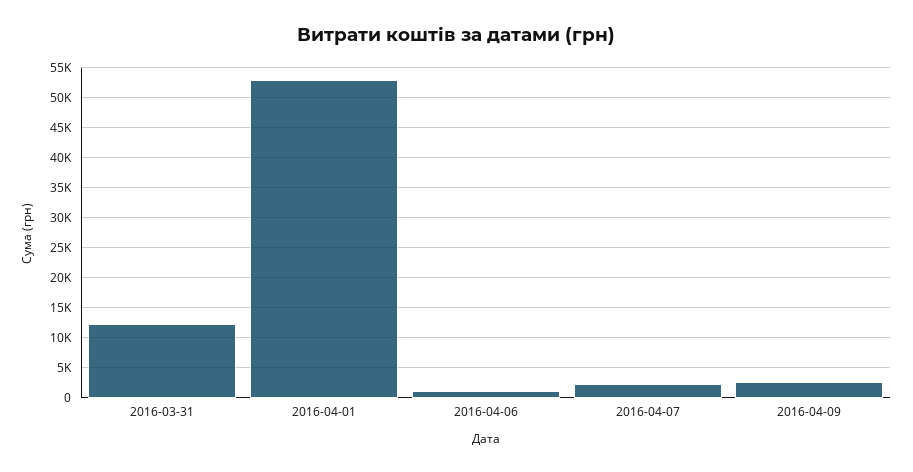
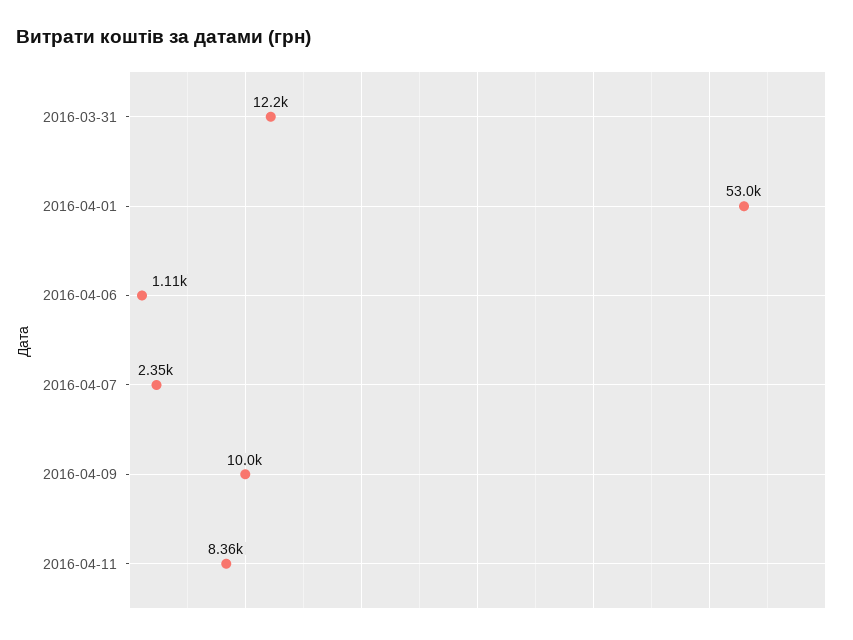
2016-04-09: 2500 -> 10000
2016-04-11: none -> 8360

